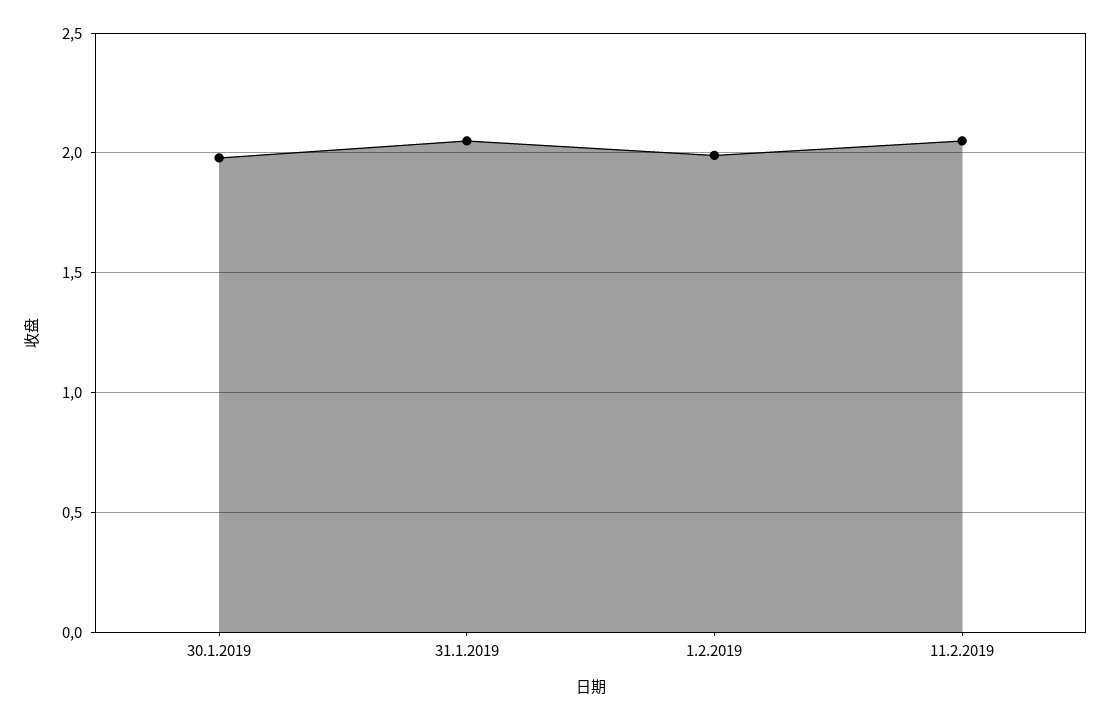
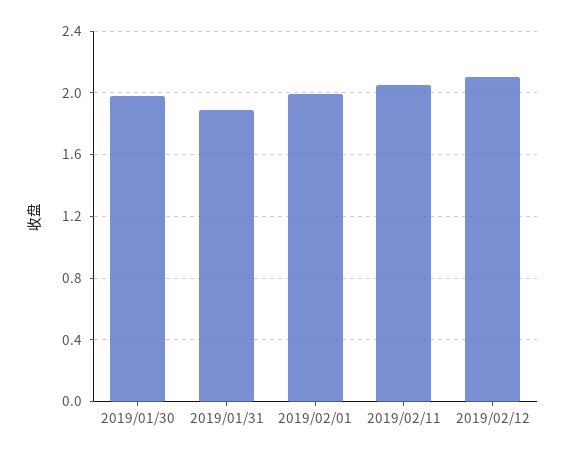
31.1.2019: 2.05 -> 1.9
2019/02/12: none -> 2.1

